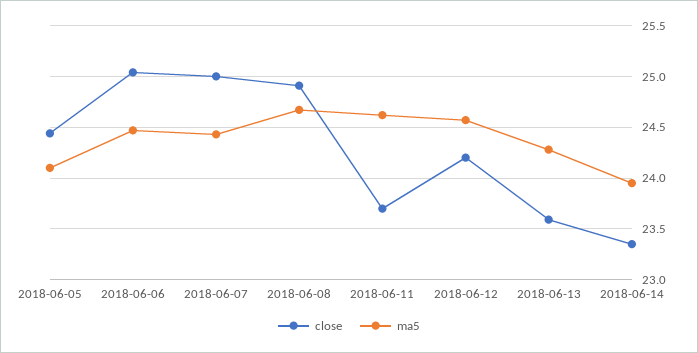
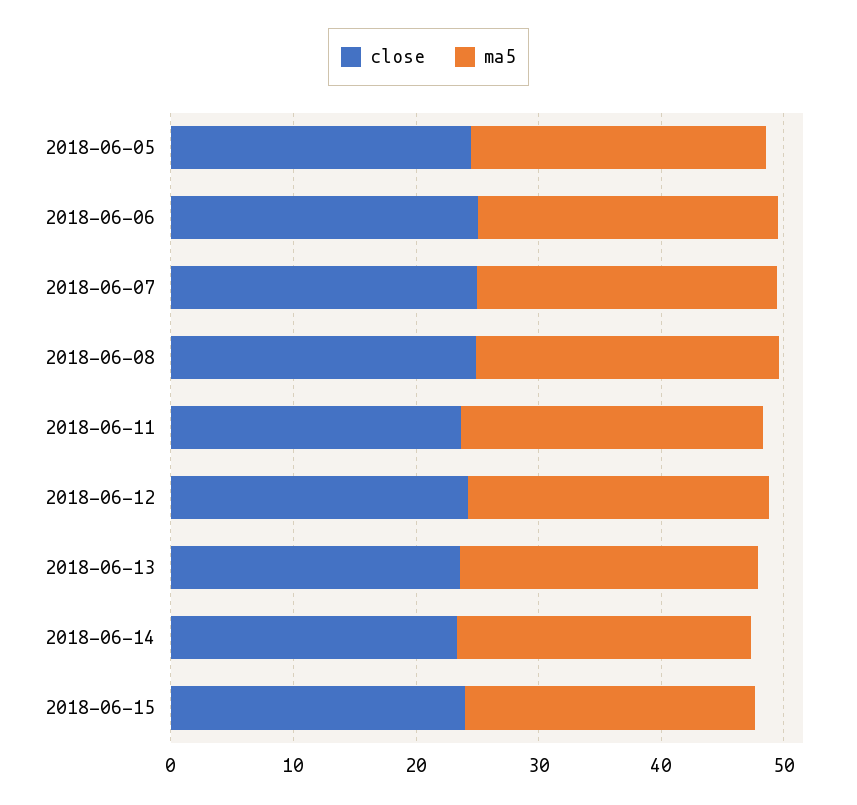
close, 2018-06-15: none -> 24
ma5, 2018-06-15: none -> 24

